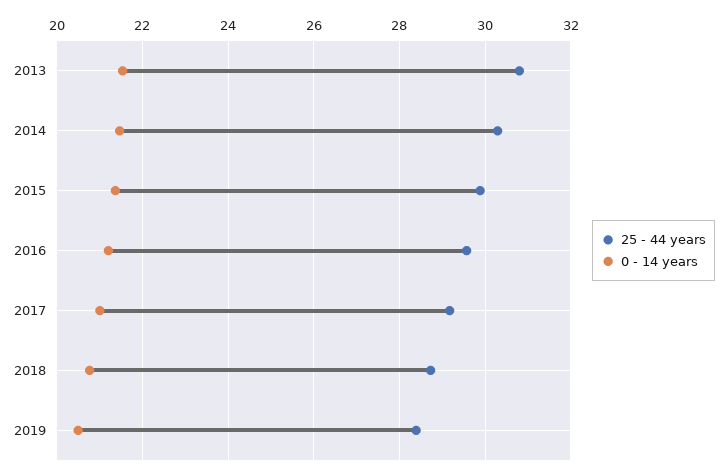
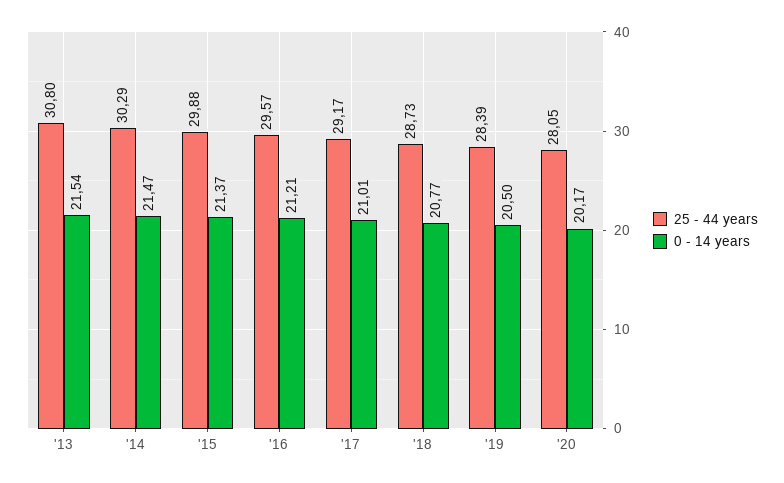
25 - 44 years, '20: none -> 28.05
0 - 14 years, '20: none -> 20.17

